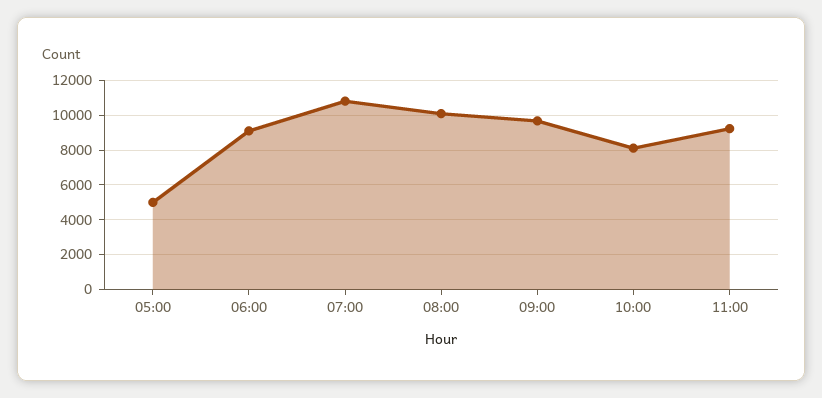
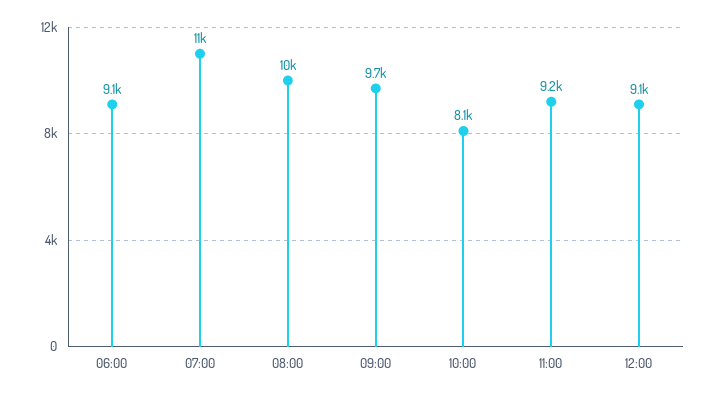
05:00: 5000 -> none
12:00: none -> 9100

